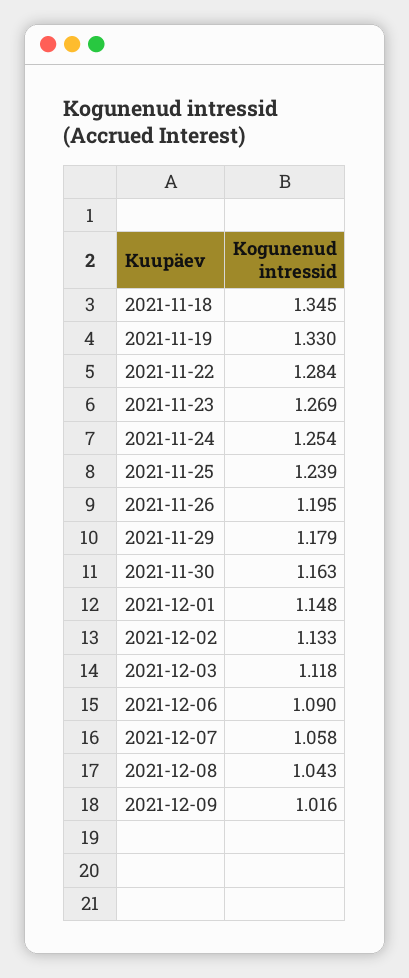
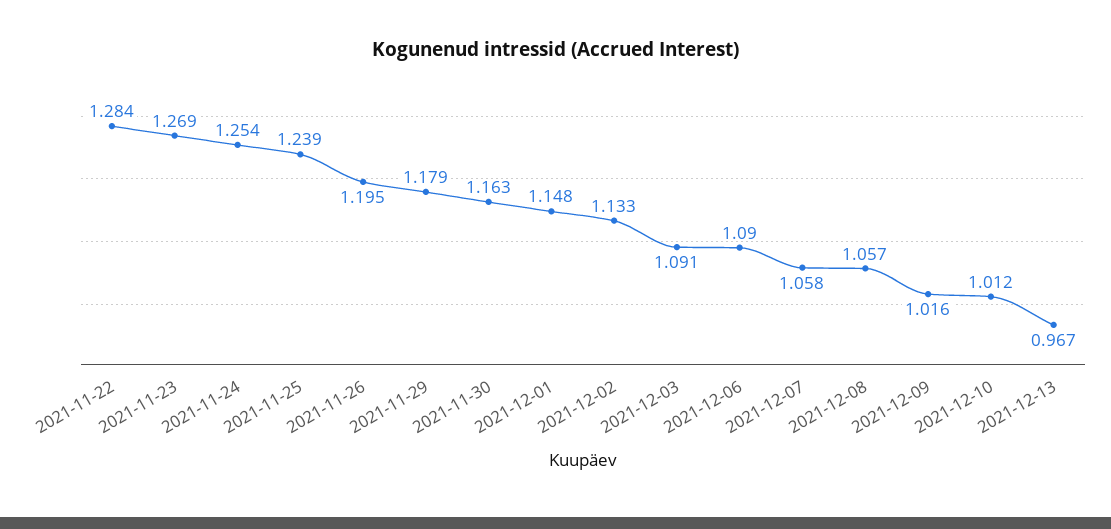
2021-11-18: 1.345 -> none
2021-11-19: 1.33 -> none
2021-12-03: 1.118 -> 1.091
2021-12-08: 1.043 -> 1.057
2021-12-10: none -> 1.012
2021-12-13: none -> 0.967

